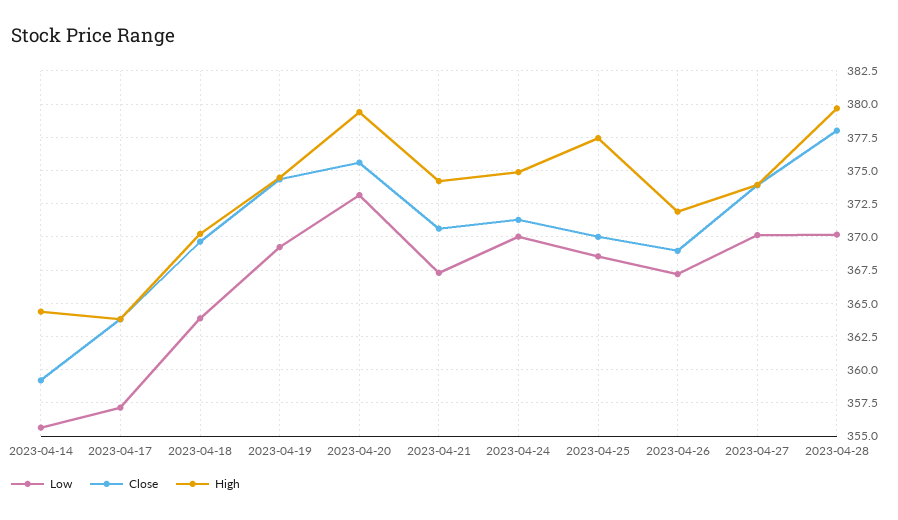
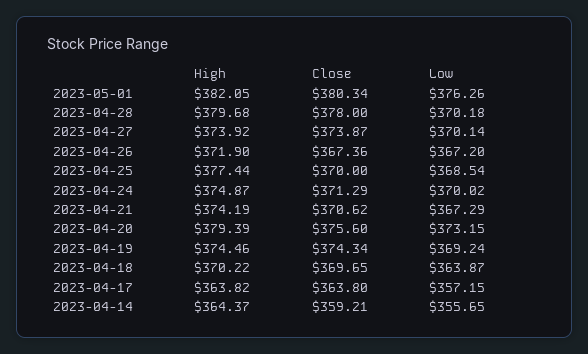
Close, 2023-04-26: 369 -> 367.36
High, 2023-05-01: none -> 382.05
Close, 2023-05-01: none -> 380.34
Low, 2023-05-01: none -> 376.26

